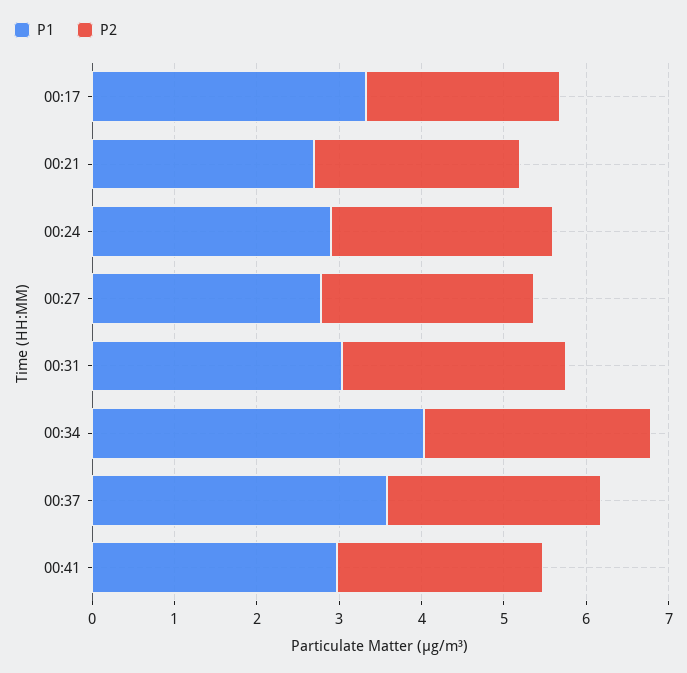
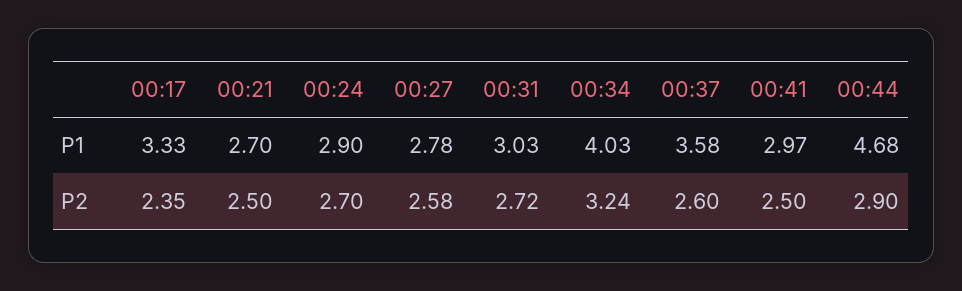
P2, 00:34: 2.8 -> 3.24
P1, 00:44: none -> 4.68
P2, 00:44: none -> 2.9

